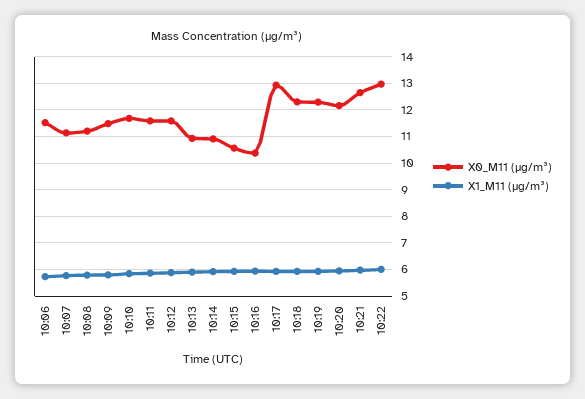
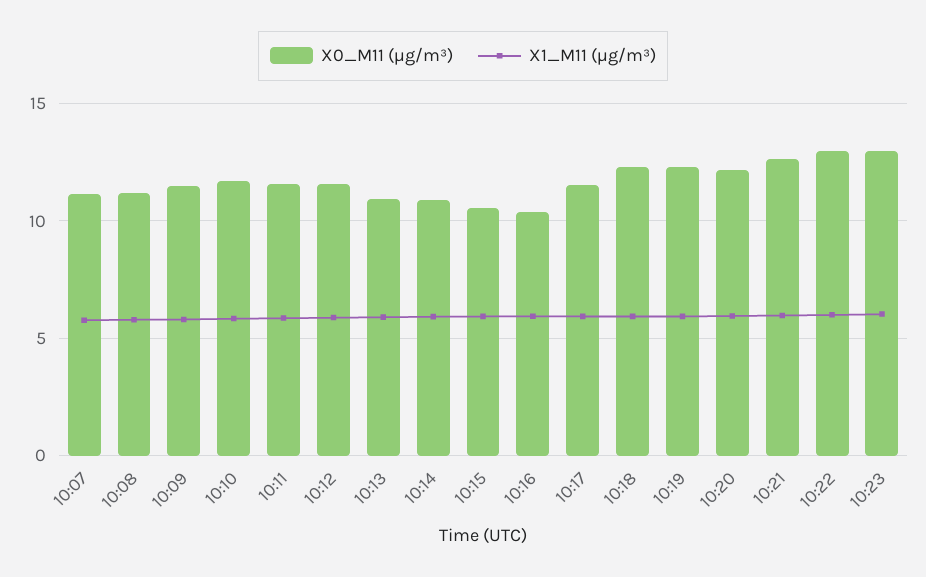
X0_M11 (μg/m³), 10:06: 11.5 -> none
X1_M11 (μg/m³), 10:06: 5.75 -> none
X0_M11 (μg/m³), 10:17: 13 -> 11.5
X0_M11 (μg/m³), 10:23: none -> 13
X1_M11 (μg/m³), 10:23: none -> 6

